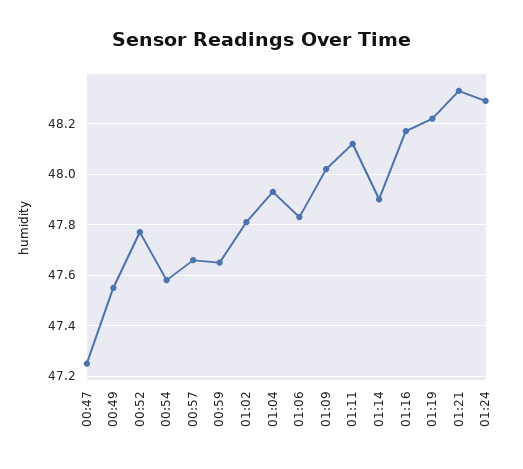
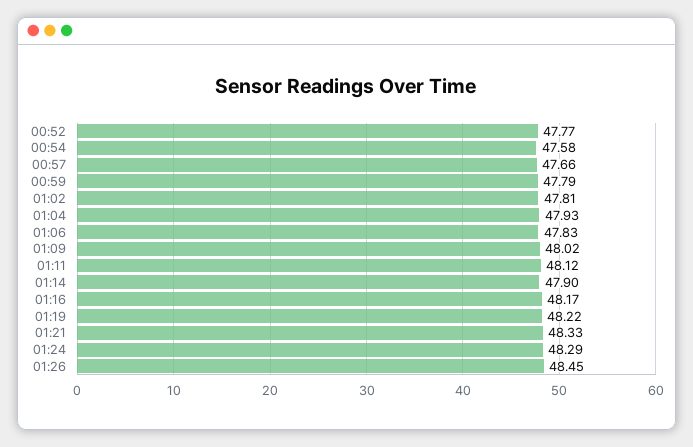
00:47: 47.25 -> none
00:49: 47.55 -> none
00:59: 47.65 -> 47.79
01:26: none -> 48.45

